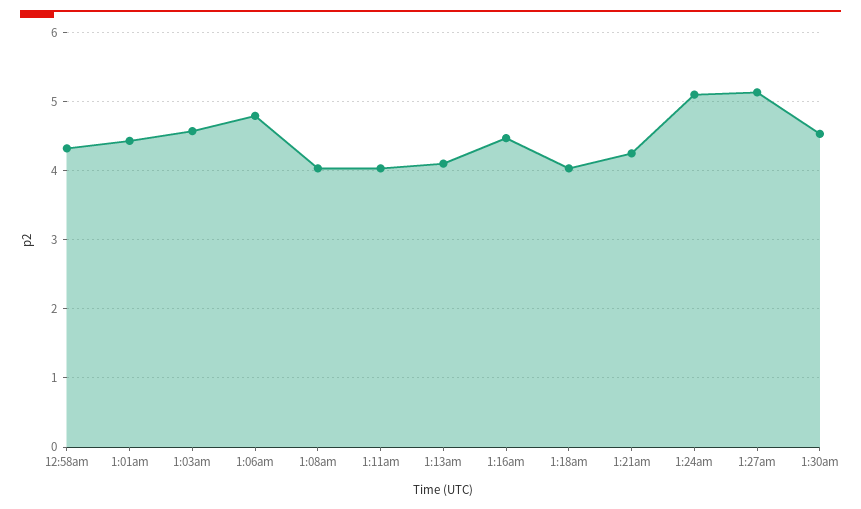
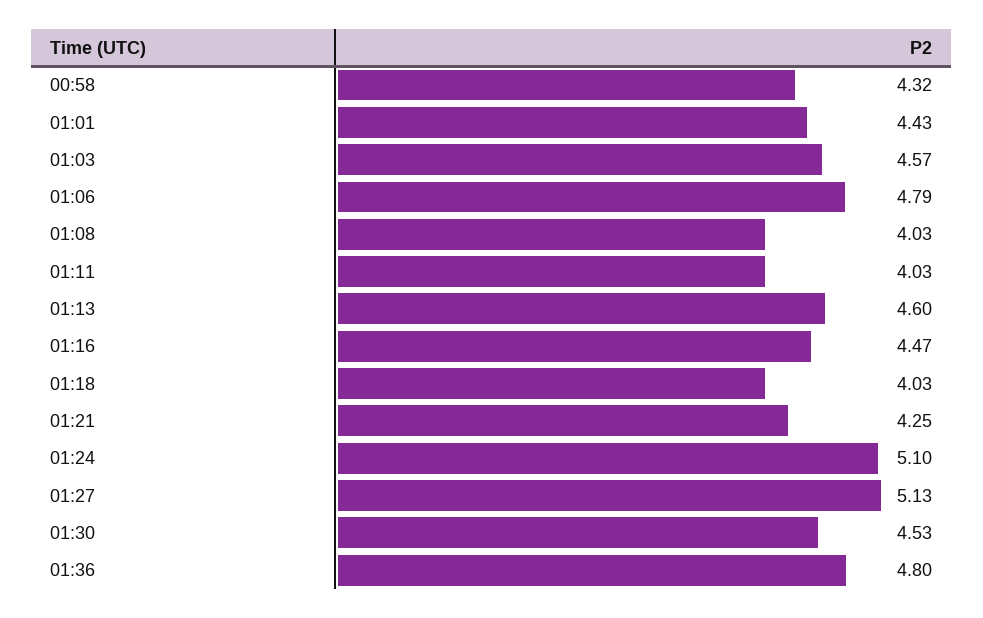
1:13am: 4.1 -> 4.6
01:36: none -> 4.8

